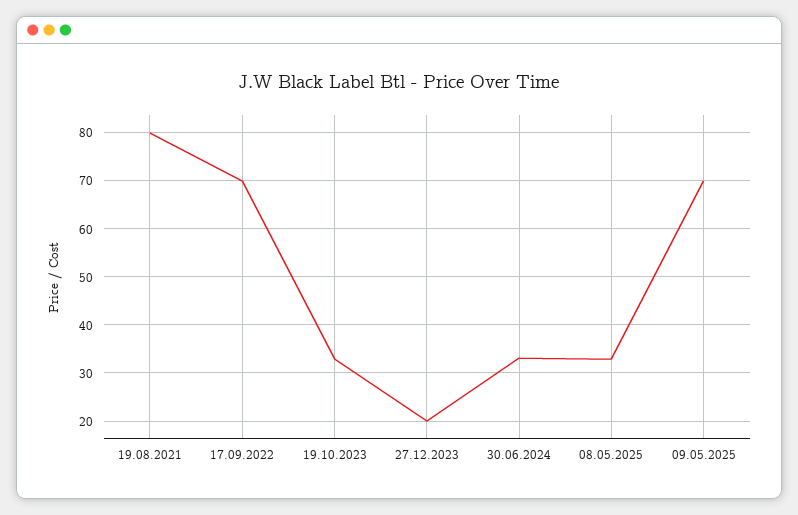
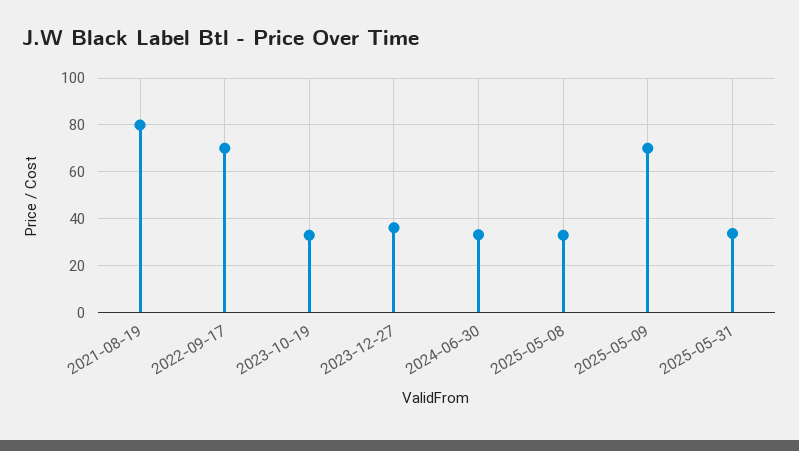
27.12.2023: 20 -> 35
2025-05-31: none -> 35

